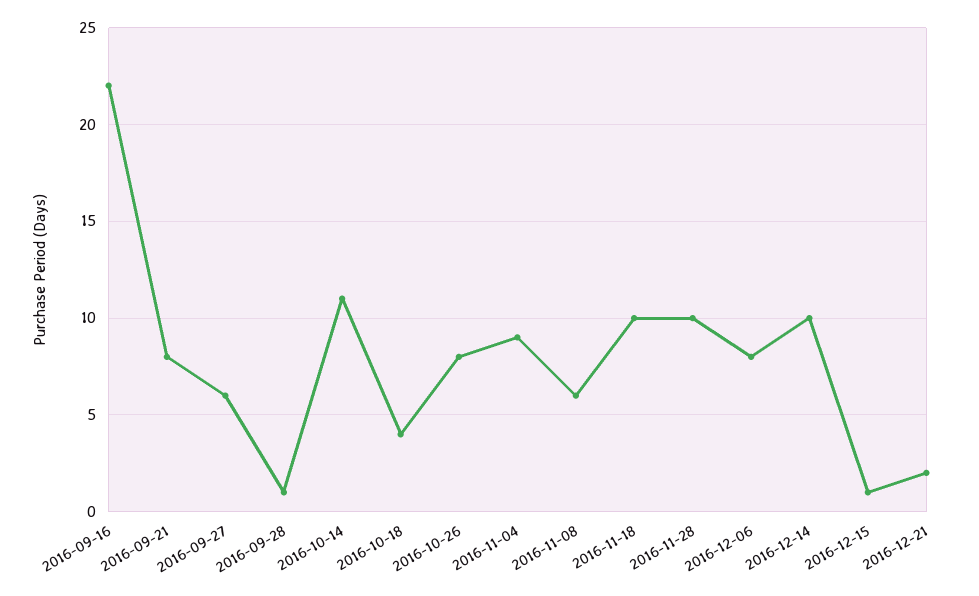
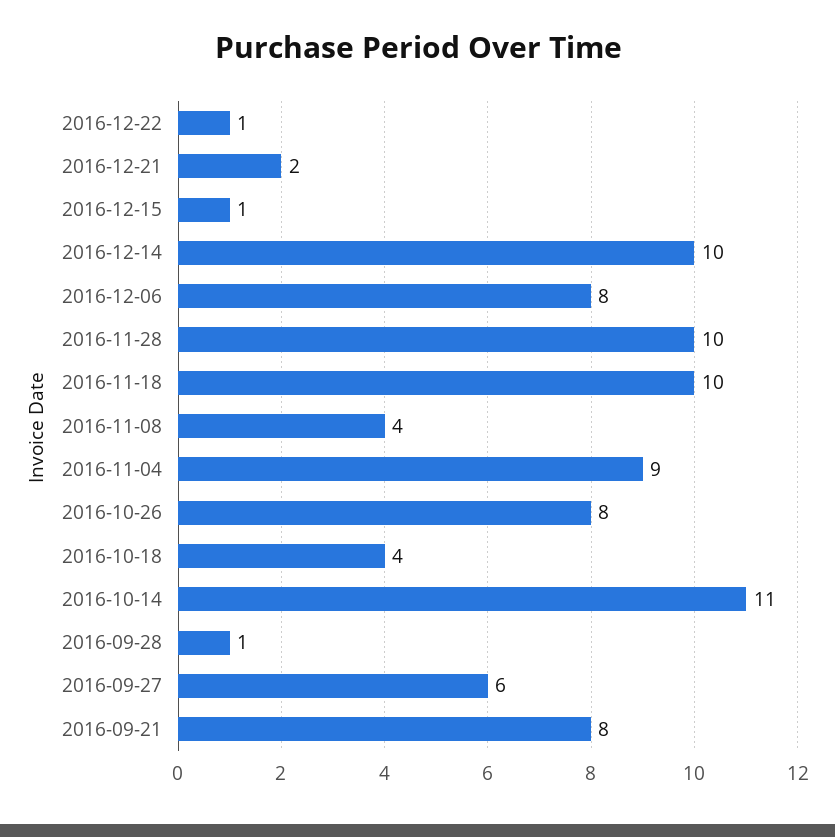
2016-09-16: 22 -> none
2016-11-08: 6 -> 4
2016-12-22: none -> 1

